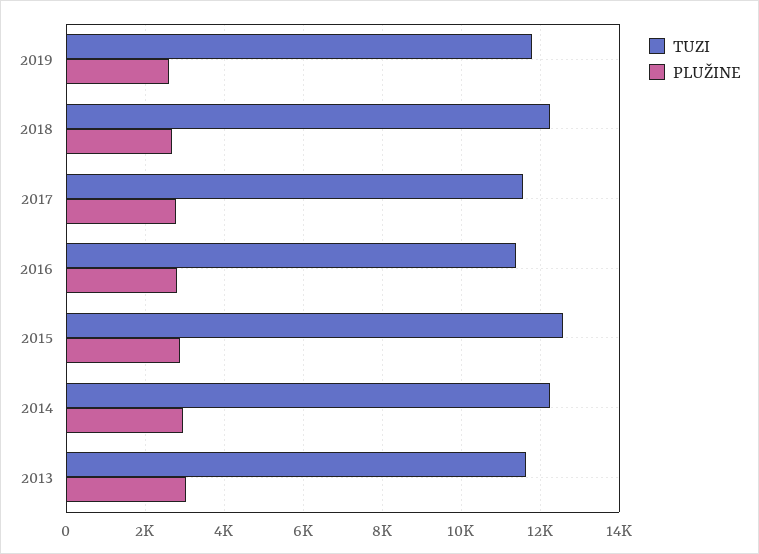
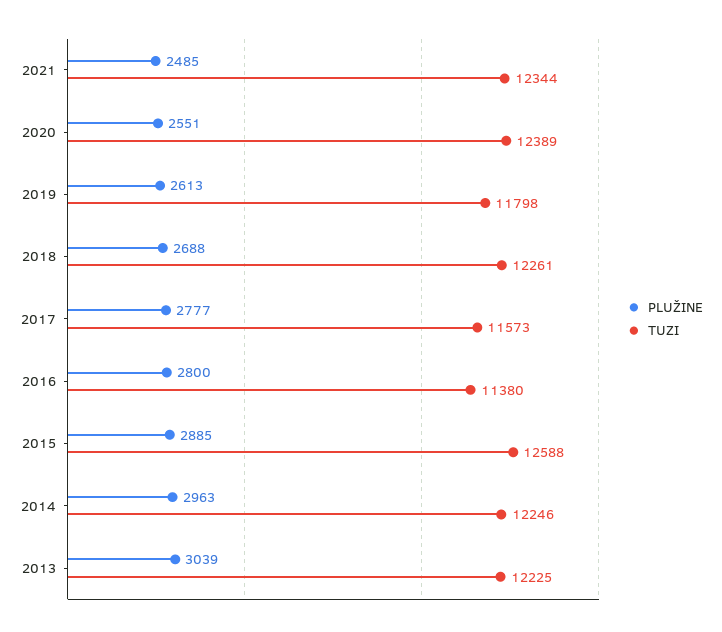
TUZI, 2013: 11600 -> 12225
PLUŽINE, 2021: none -> 2485
TUZI, 2021: none -> 12344
PLUŽINE, 2020: none -> 2551
TUZI, 2020: none -> 12389

